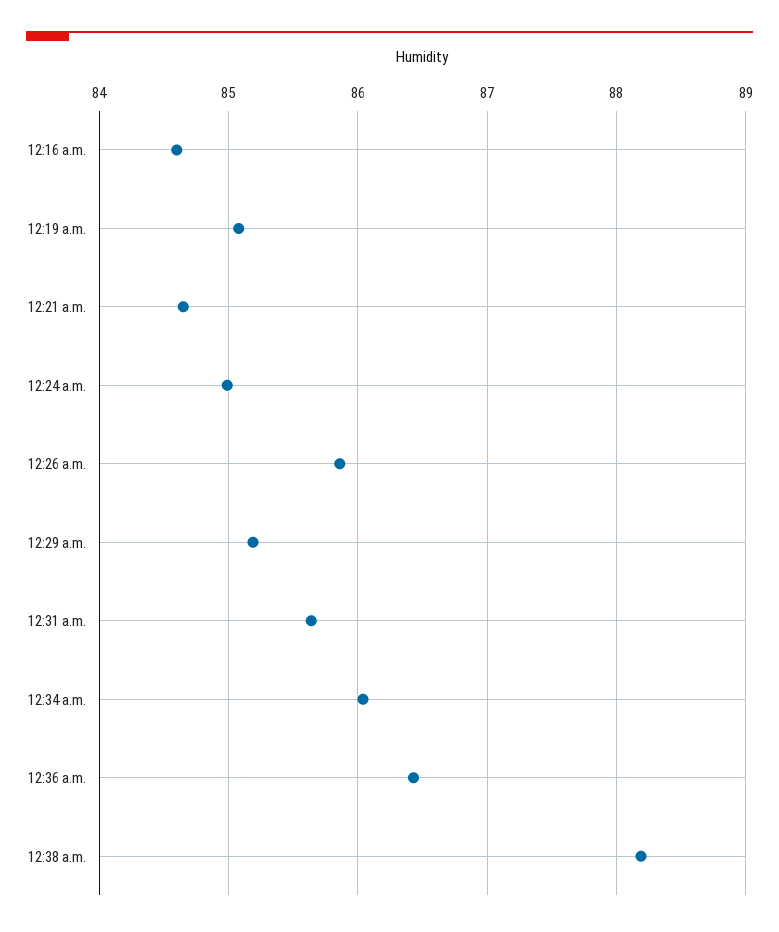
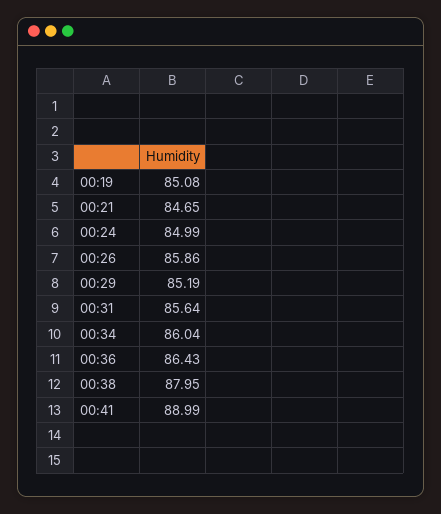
12:16 a.m.: 84.6 -> none
12:38 a.m.: 88.2 -> 87.95
00:41: none -> 88.99

